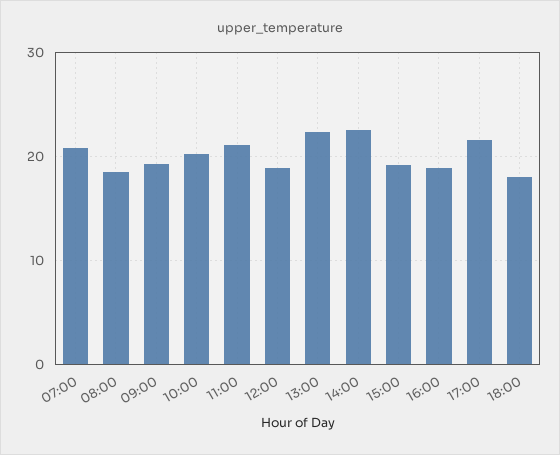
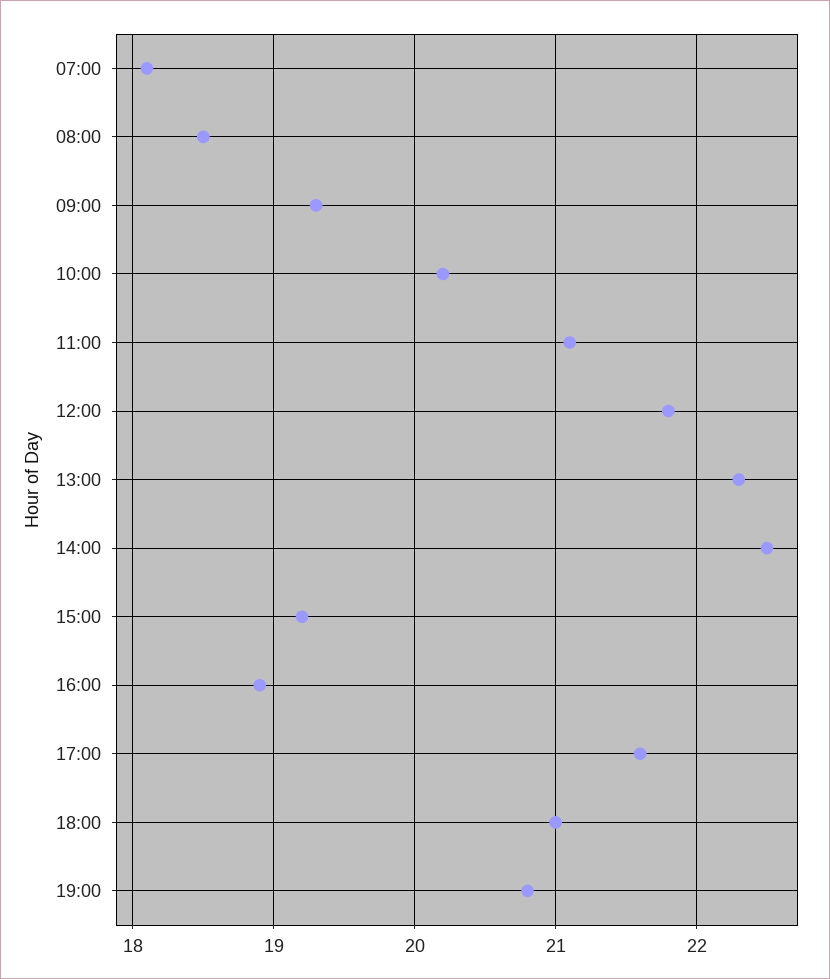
07:00: 21 -> 18.1
12:00: 19 -> 21.8
18:00: 18 -> 21
19:00: none -> 20.8

